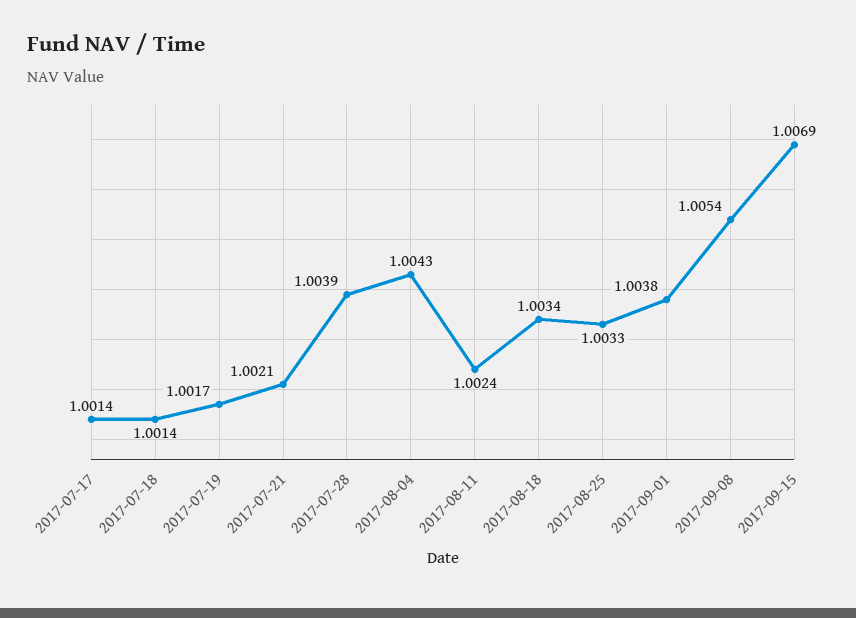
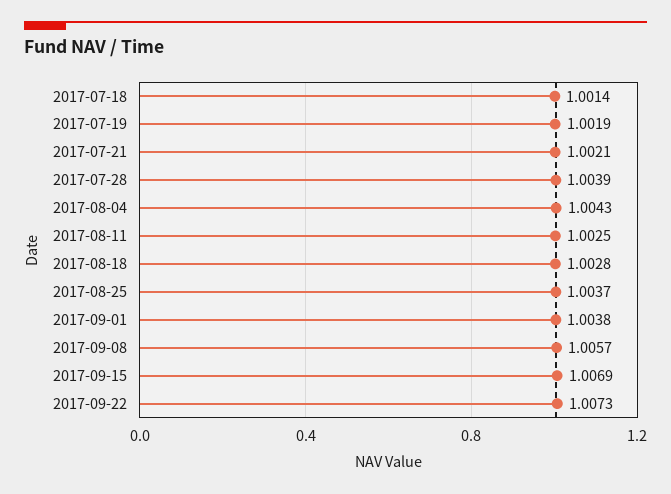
2017-07-17: 1.0014 -> none
2017-07-19: 1.0017 -> 1.0019
2017-08-11: 1.0024 -> 1.0025
2017-08-18: 1.0034 -> 1.0028
2017-08-25: 1.0033 -> 1.0037
2017-09-08: 1.0054 -> 1.0057
2017-09-22: none -> 1.0073

